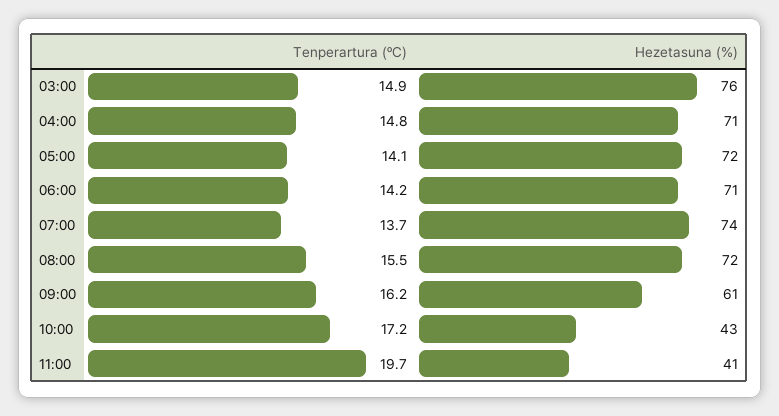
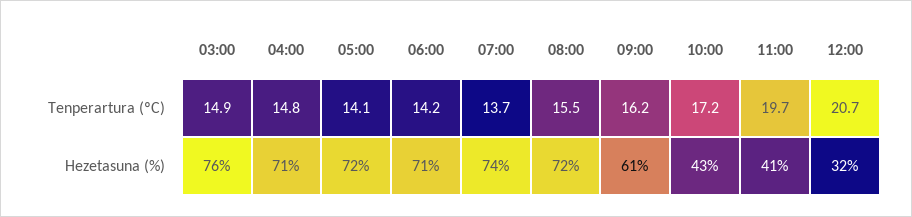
Tenperartura (ºC), 12:00: none -> 20.7
Hezetasuna (%), 12:00: none -> 32

